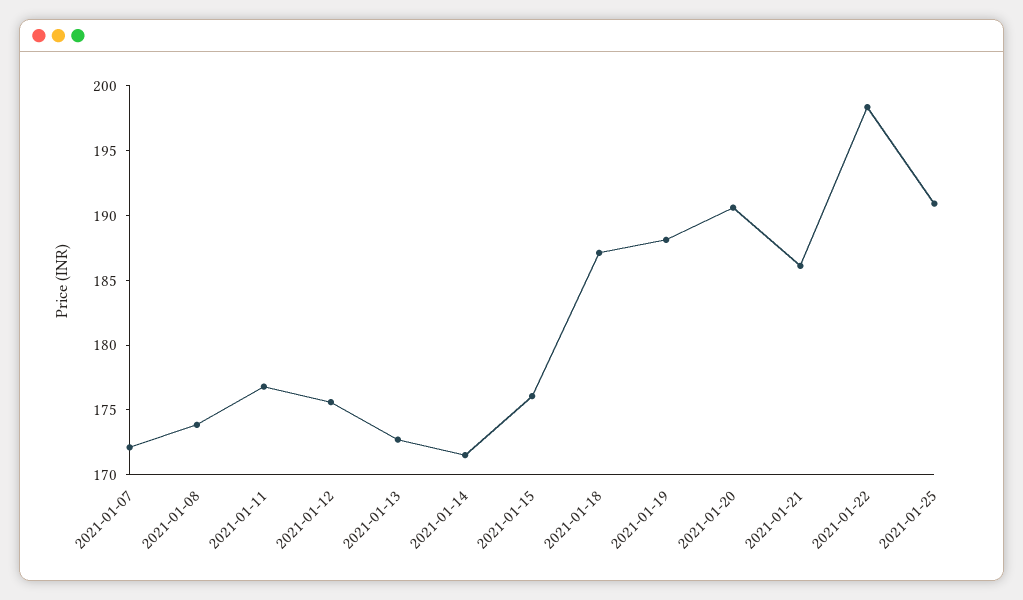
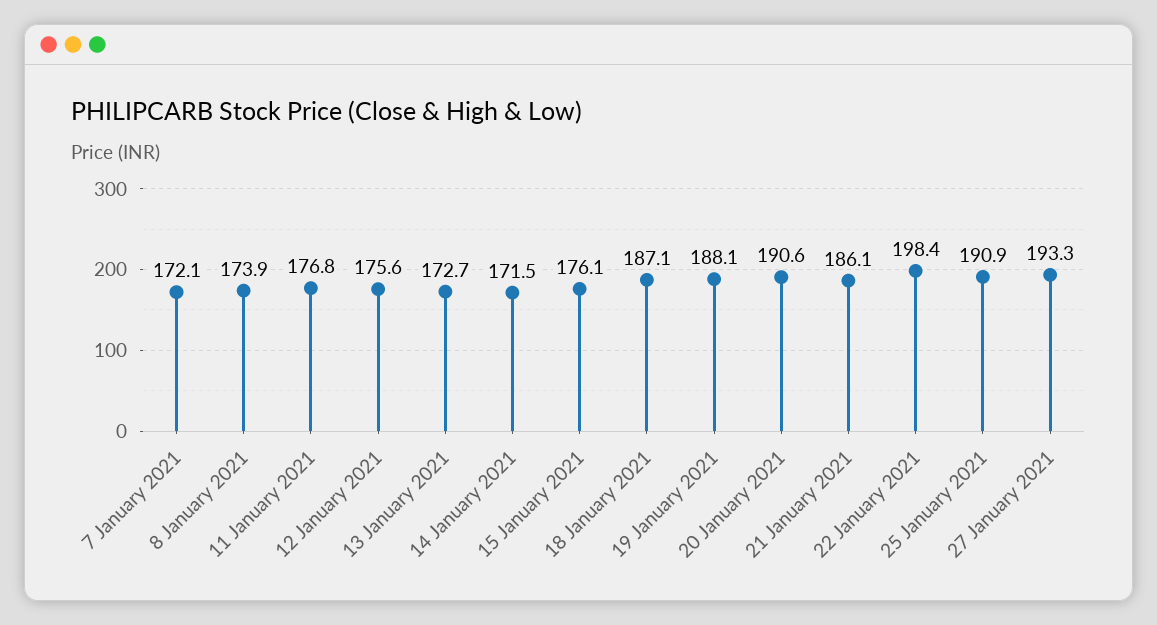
27 January 2021: none -> 193.3

